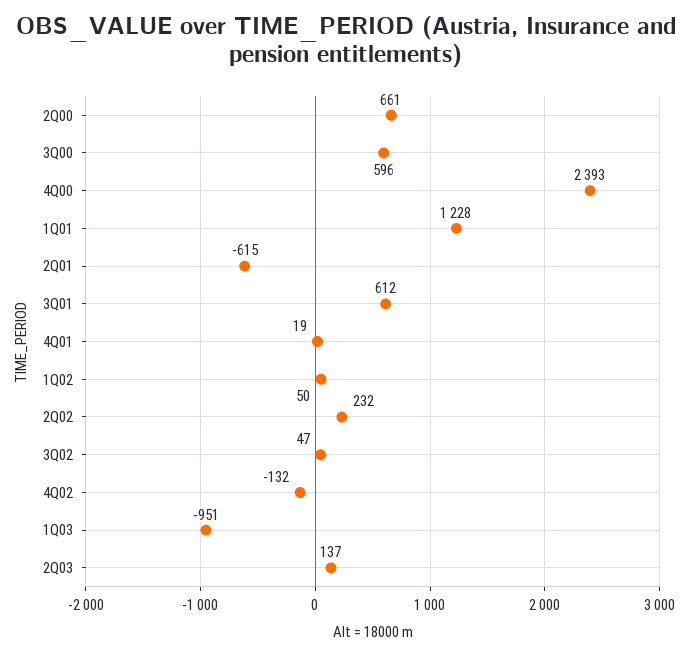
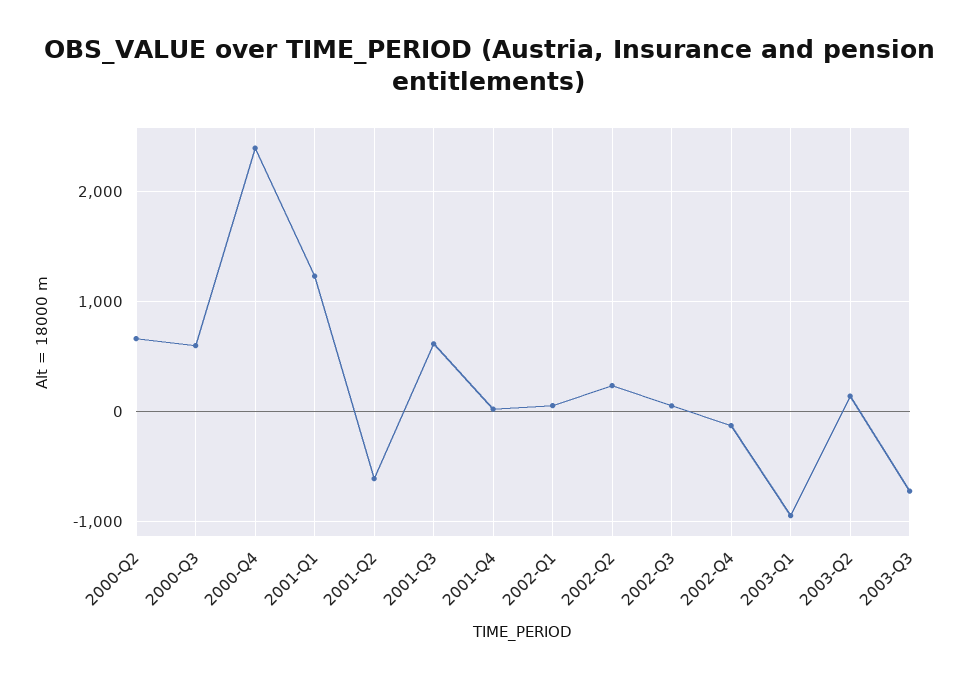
2003-Q3: none -> -700

